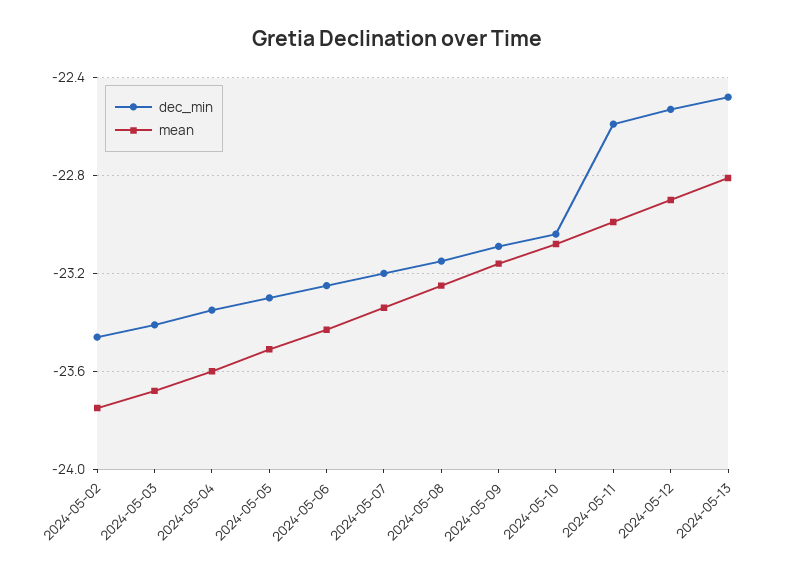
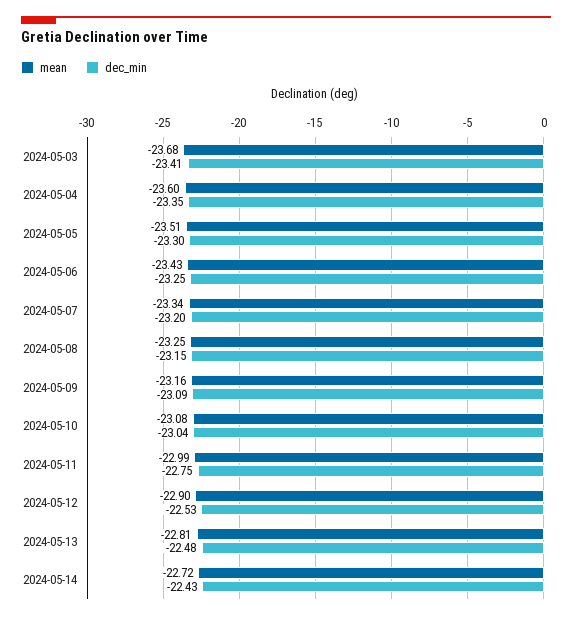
dec_min, 2024-05-02: -23.45 -> none
mean, 2024-05-02: -23.75 -> none
dec_min, 2024-05-11: -22.6 -> -22.75
mean, 2024-05-14: none -> -22.72
dec_min, 2024-05-14: none -> -22.43

